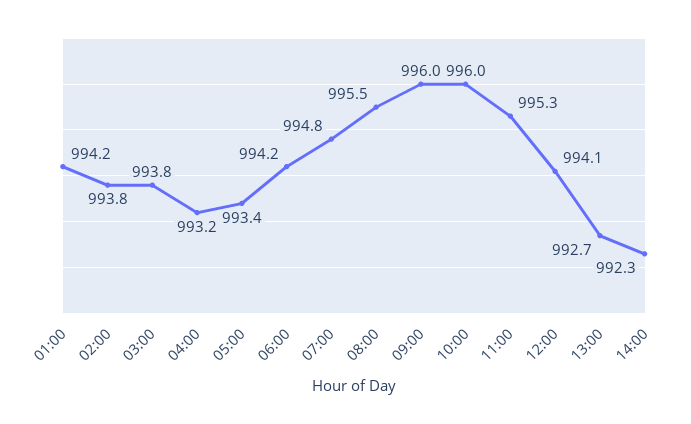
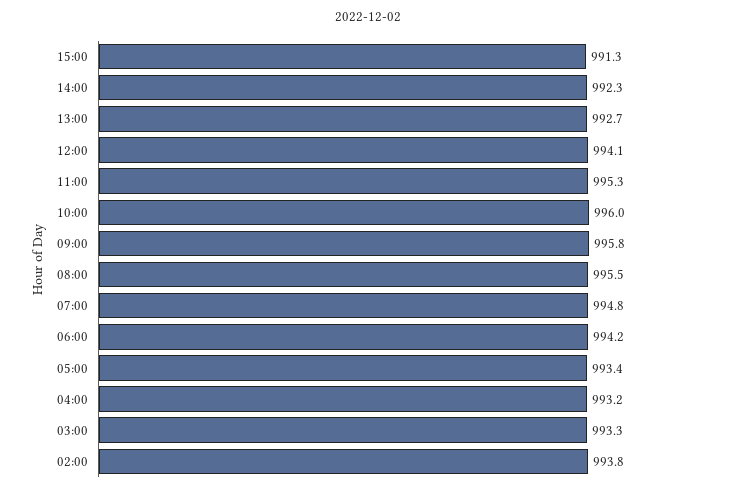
01:00: 994.2 -> none
03:00: 993.8 -> 993.3
09:00: 996 -> 995.8
15:00: none -> 991.3

